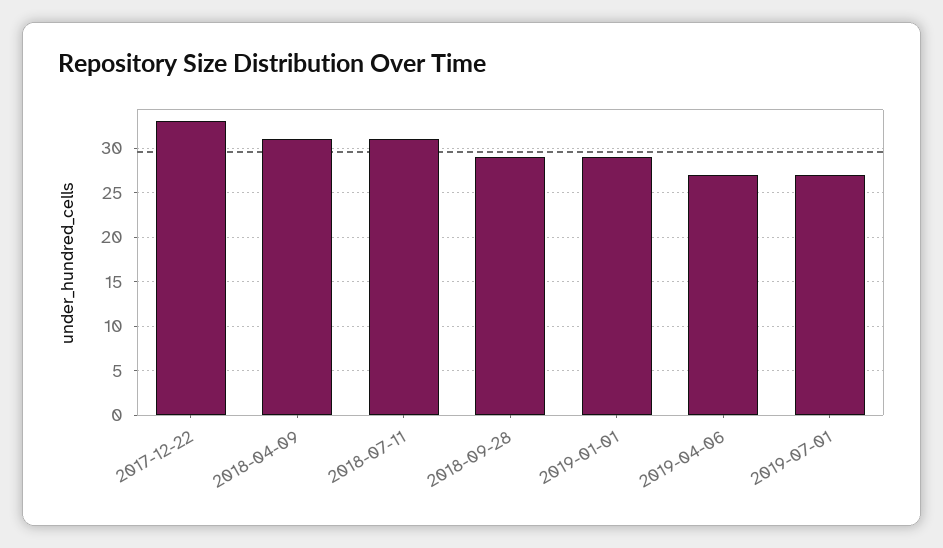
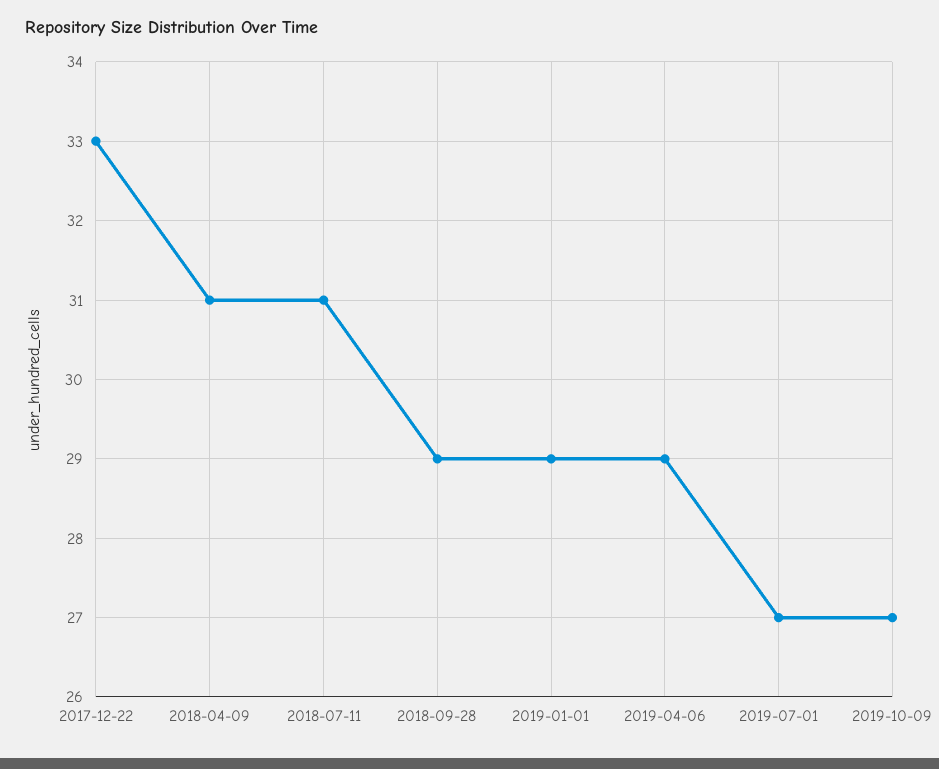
2019-04-06: 27 -> 29
2019-10-09: none -> 27

